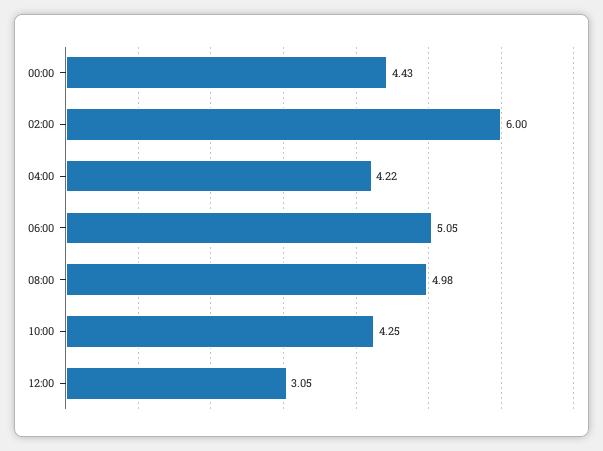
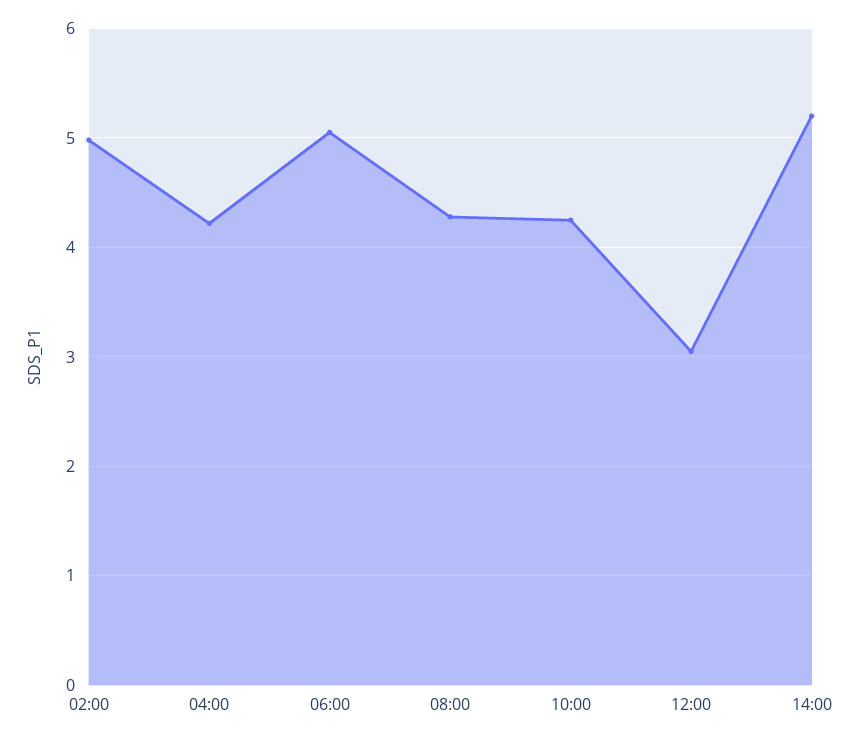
00:00: 4.43 -> none
02:00: 6 -> 5
08:00: 4.98 -> 4.3
14:00: none -> 5.2

